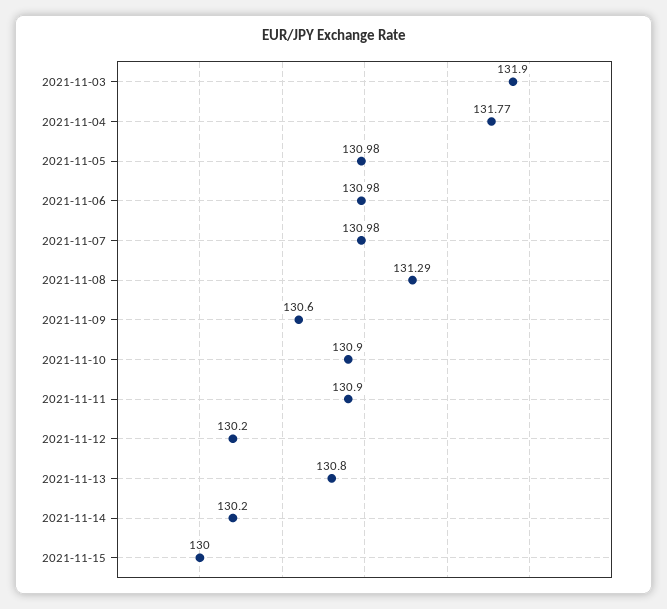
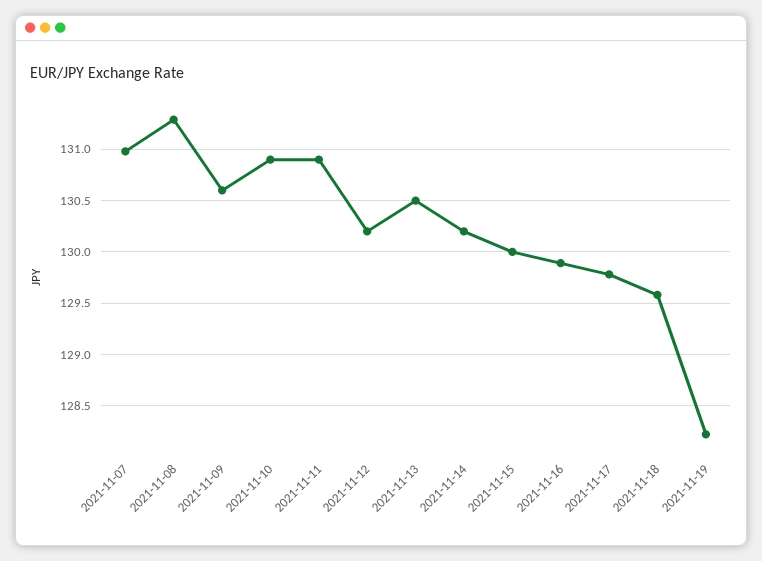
2021-11-03: 131.9 -> none
2021-11-04: 131.77 -> none
2021-11-05: 130.98 -> none
2021-11-06: 130.98 -> none
2021-11-13: 130.8 -> 130.5
2021-11-16: none -> 129.9
2021-11-17: none -> 129.8
2021-11-18: none -> 129.6
2021-11-19: none -> 128.2

